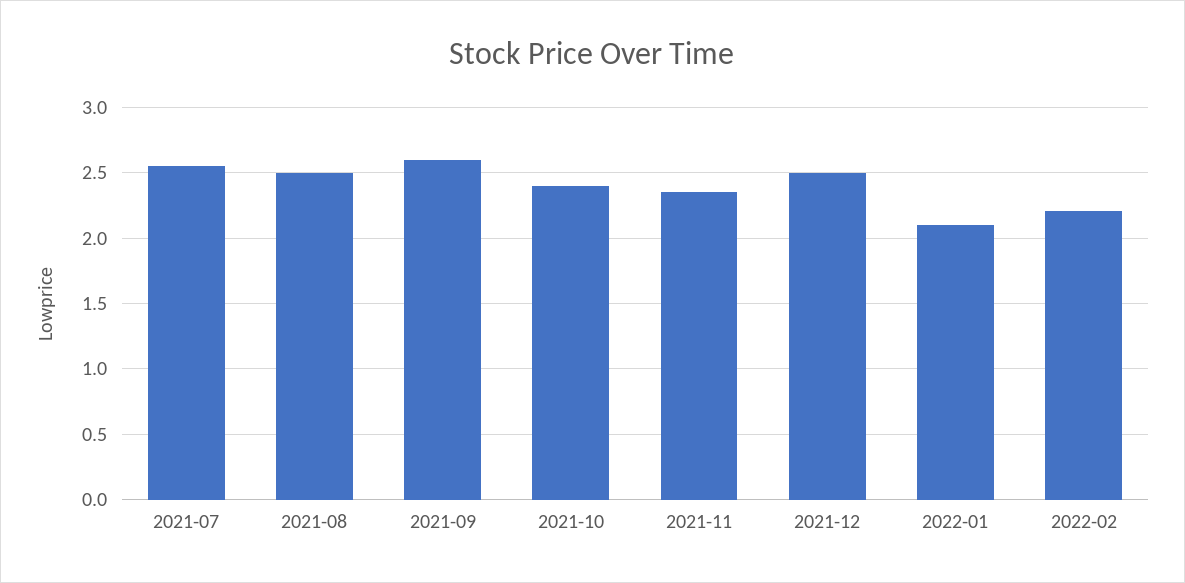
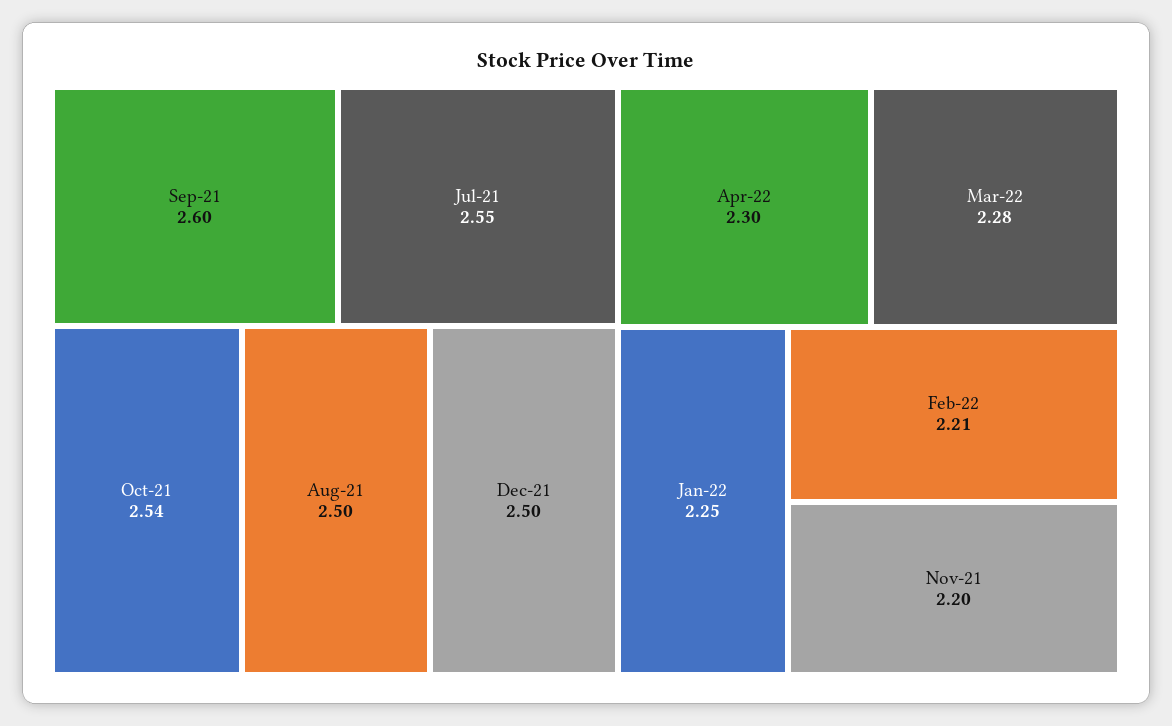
2021-10: 2.4 -> 2.54
2021-11: 2.35 -> 2.2
2022-01: 2.1 -> 2.25
Apr-22: none -> 2.3
Mar-22: none -> 2.28

